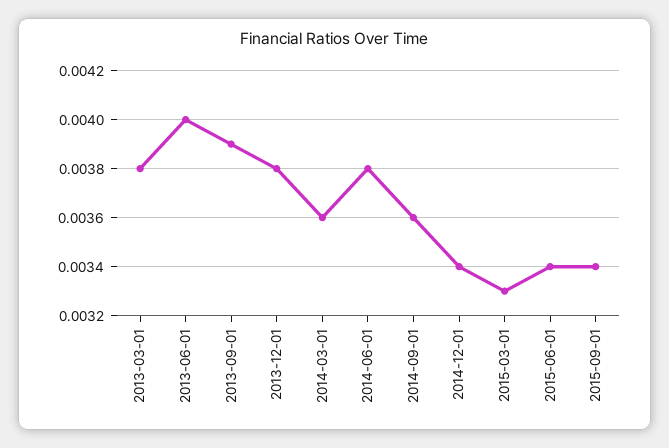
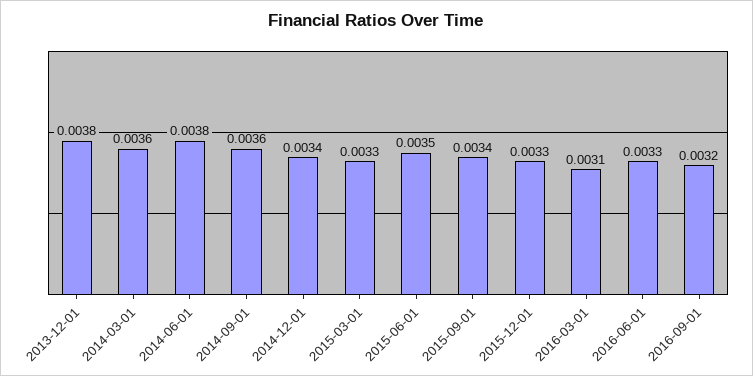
2013-03-01: 0.0038 -> none
2013-06-01: 0.004 -> none
2013-09-01: 0.0039 -> none
2015-06-01: 0.0034 -> 0.0035
2015-12-01: none -> 0.0033
2016-03-01: none -> 0.0031
2016-06-01: none -> 0.0033
2016-09-01: none -> 0.0032

